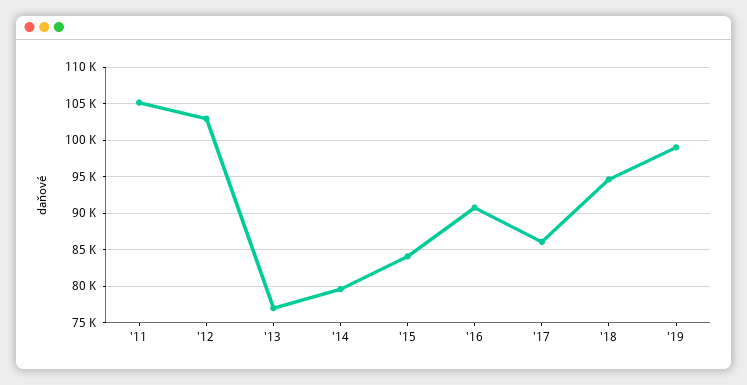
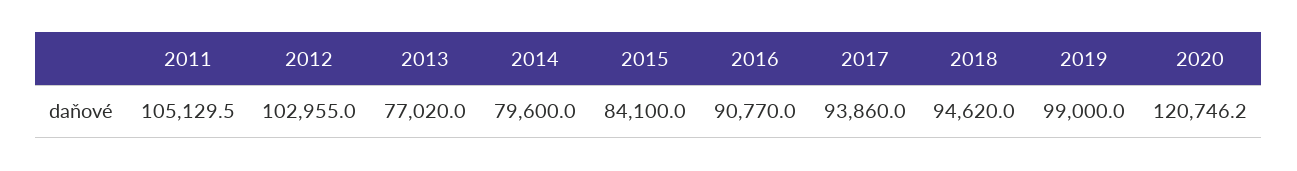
'17: 86000 -> 93860
2020: none -> 120746.2

